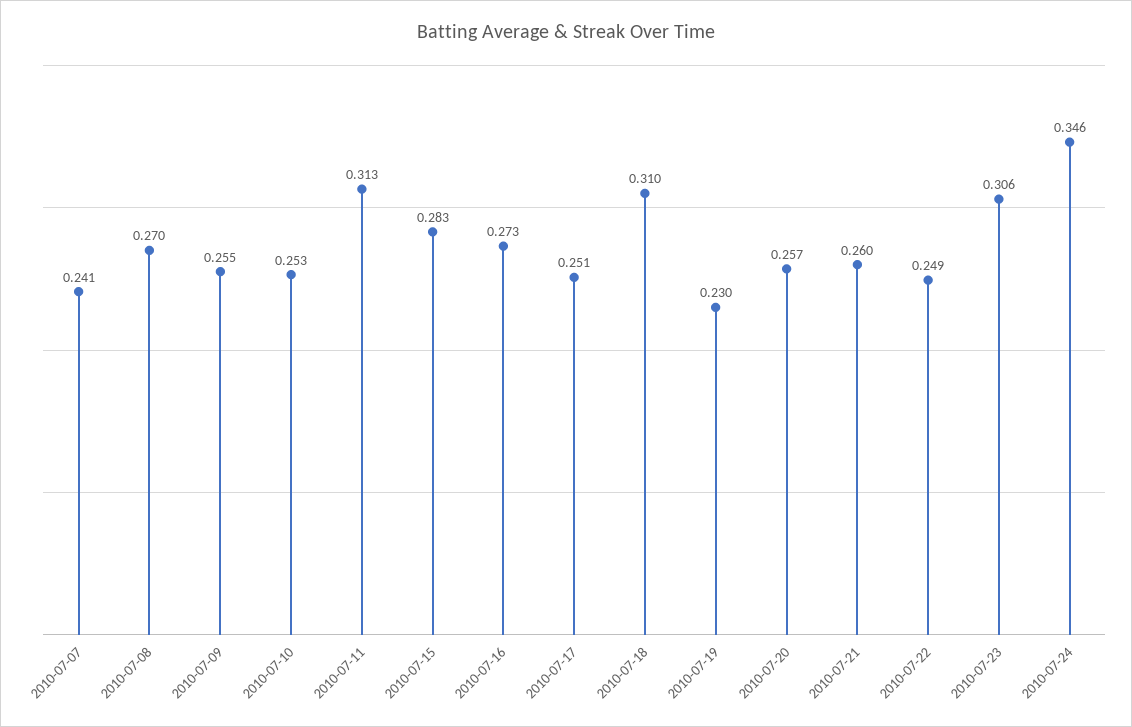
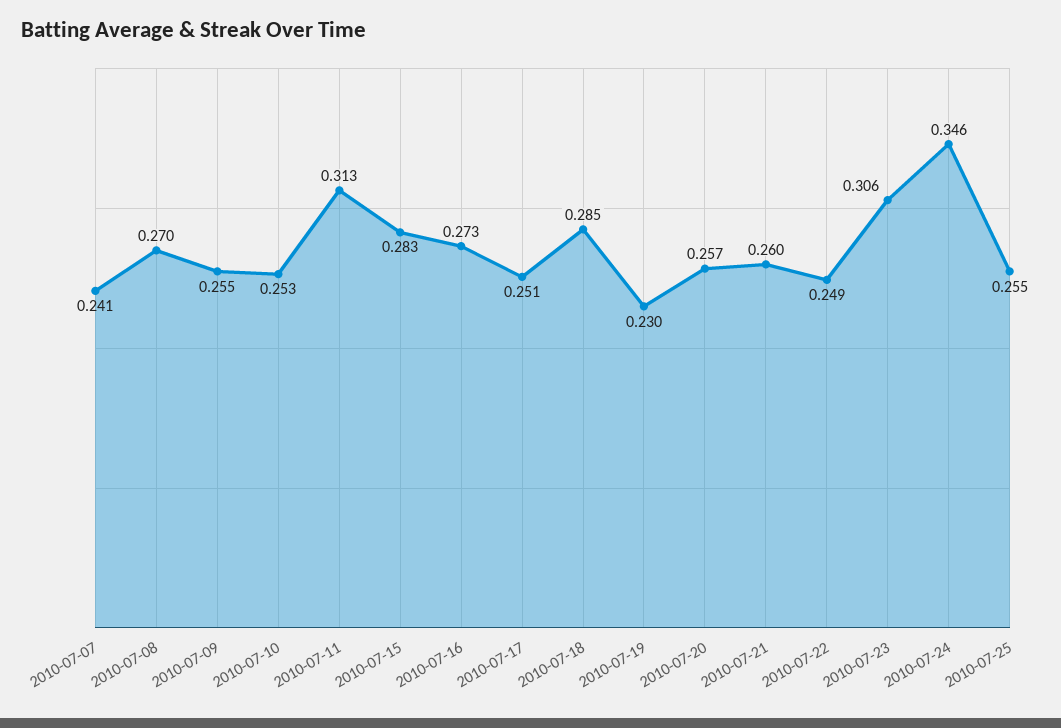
2010-07-18: 0.31 -> 0.285
2010-07-25: none -> 0.255

